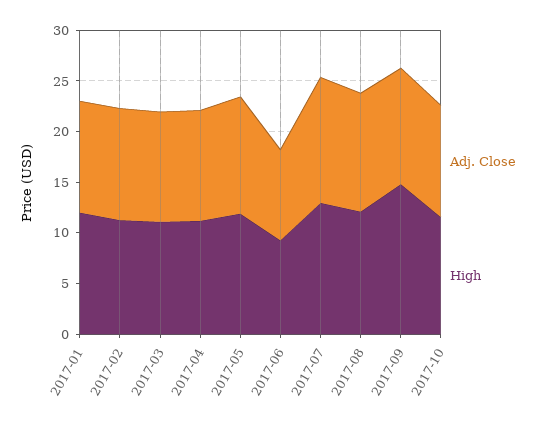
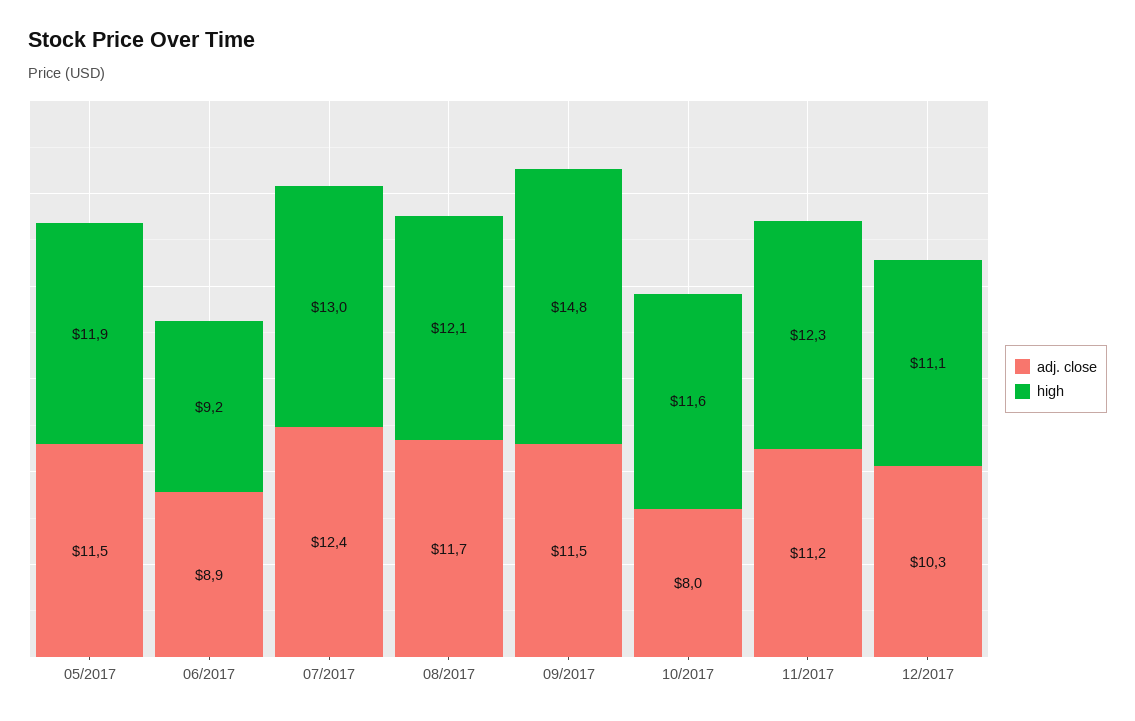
Adj. Close, 2017-01: 11 -> none
High, 2017-01: 12 -> none
Adj. Close, 2017-02: 11 -> none
High, 2017-02: 11 -> none
Adj. Close, 2017-03: 11 -> none
High, 2017-03: 11 -> none
Adj. Close, 2017-04: 11 -> none
High, 2017-04: 11 -> none
Adj. Close, 2017-10: 11 -> 8
Adj. Close, 11/2017: none -> 11.2
High, 11/2017: none -> 12.3
Adj. Close, 12/2017: none -> 10.3
High, 12/2017: none -> 11.1

